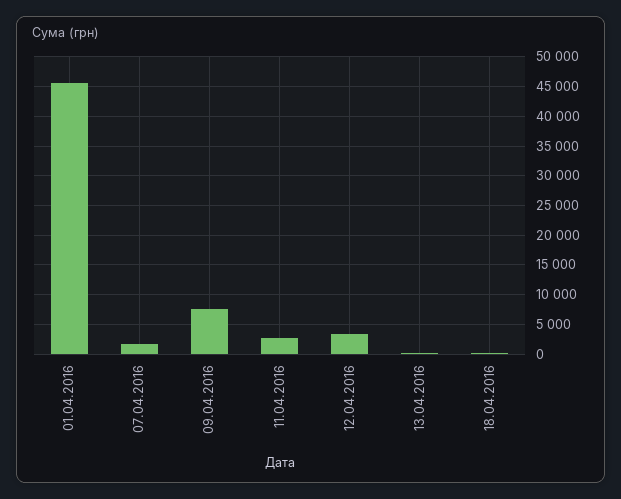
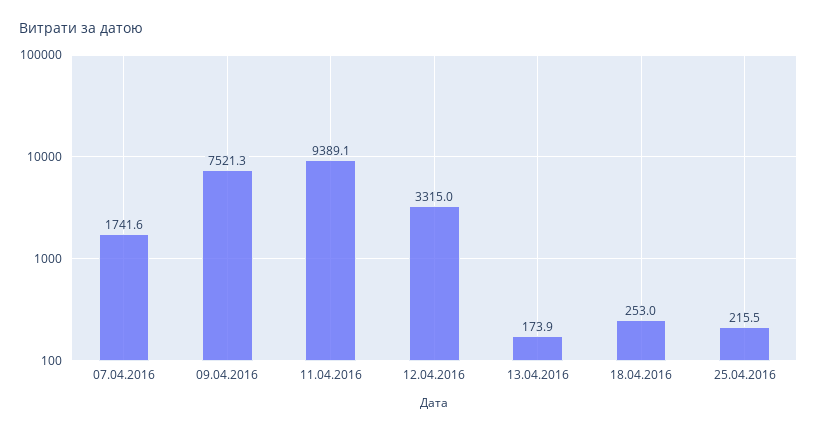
01.04.2016: 45000 -> none
11.04.2016: 2500 -> 9389.1
25.04.2016: none -> 215.5

